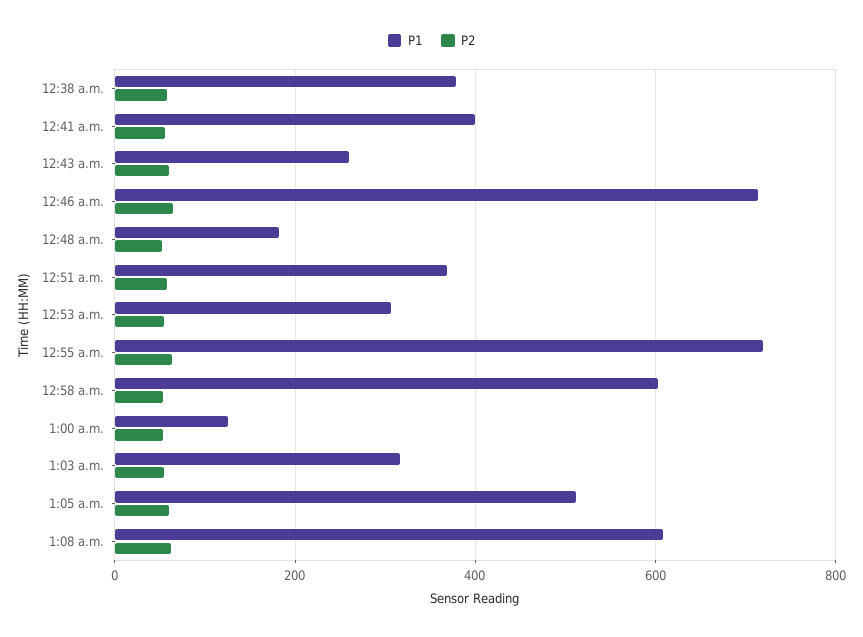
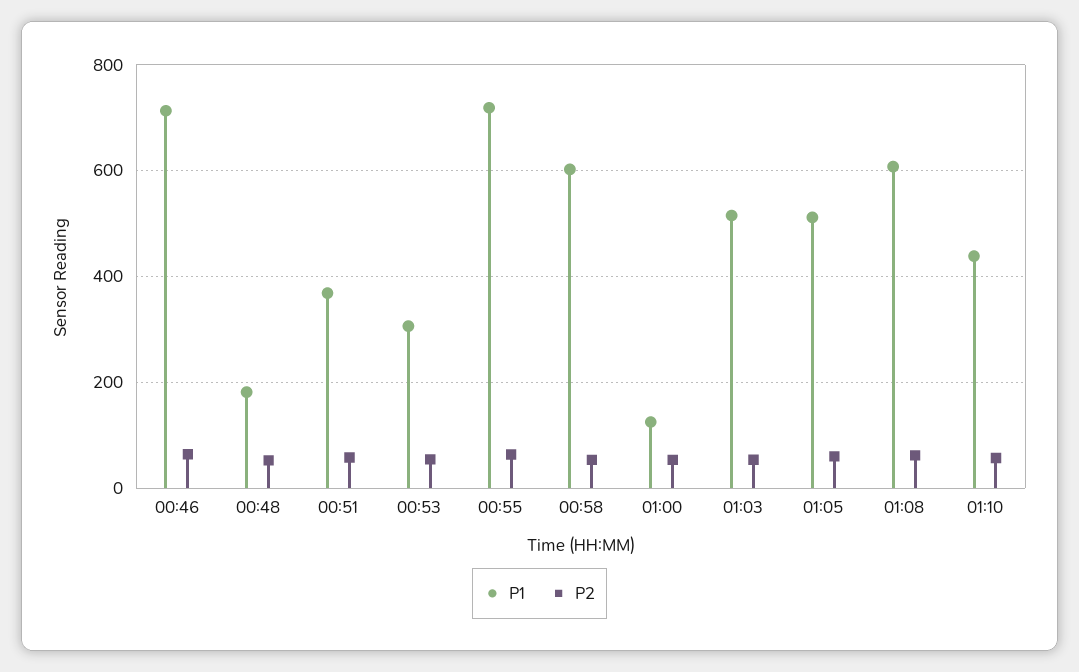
P1, 12:38 a.m.: 380 -> none
P2, 12:38 a.m.: 60 -> none
P1, 12:41 a.m.: 400 -> none
P2, 12:41 a.m.: 60 -> none
P1, 12:43 a.m.: 260 -> none
P2, 12:43 a.m.: 60 -> none
P1, 1:03 a.m.: 320 -> 520
P1, 01:10: none -> 440
P2, 01:10: none -> 60

